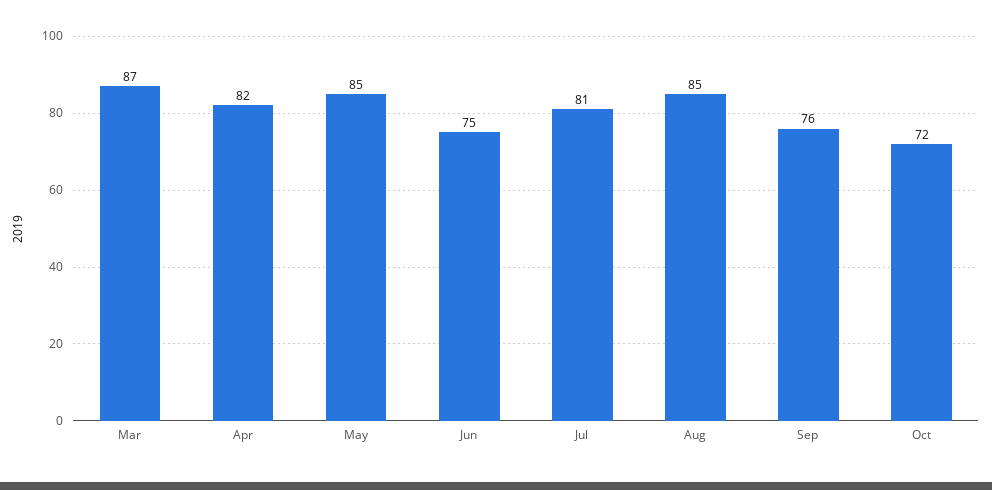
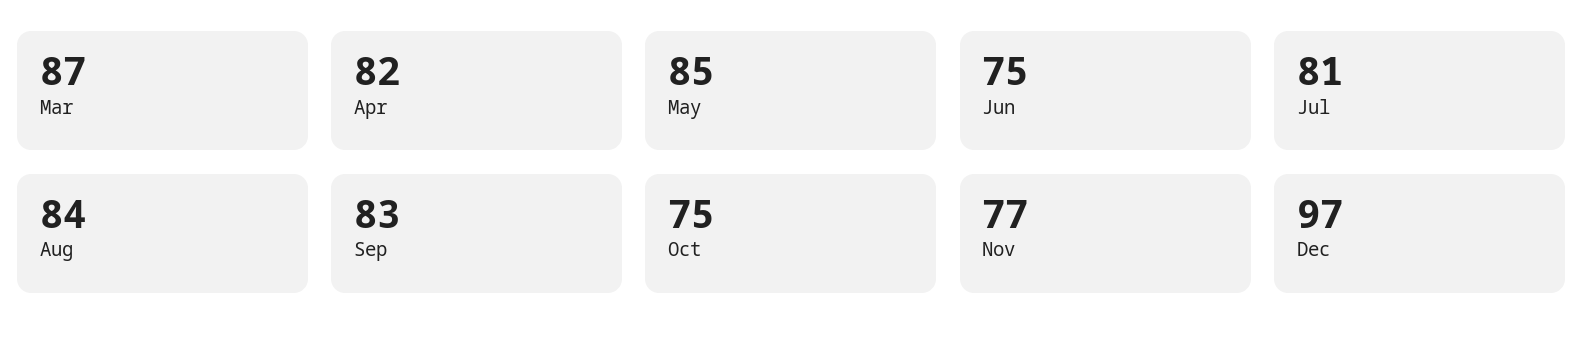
Aug: 85 -> 84
Sep: 76 -> 83
Oct: 72 -> 75
Nov: none -> 77
Dec: none -> 97

